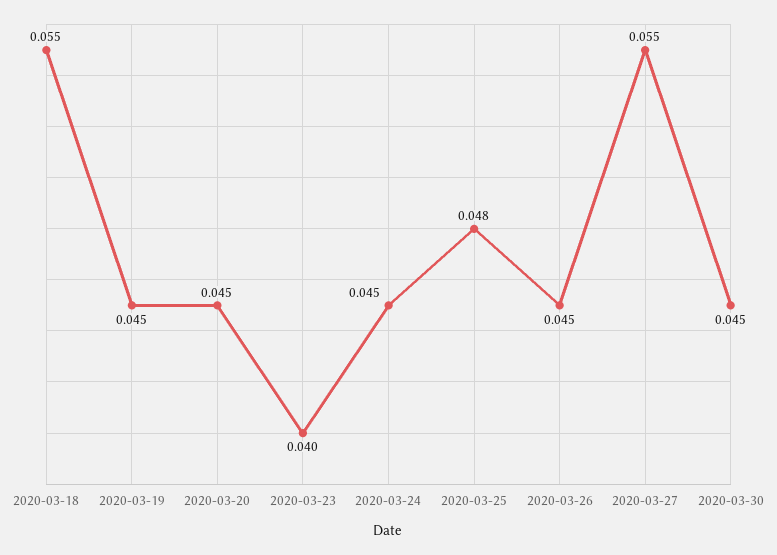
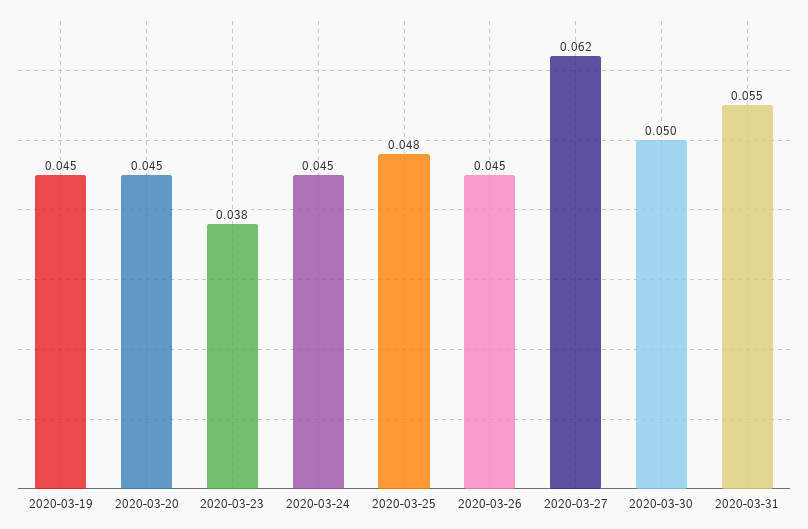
2020-03-18: 0.055 -> none
2020-03-23: 0.04 -> 0.038
2020-03-27: 0.055 -> 0.062
2020-03-30: 0.045 -> 0.05
2020-03-31: none -> 0.055

